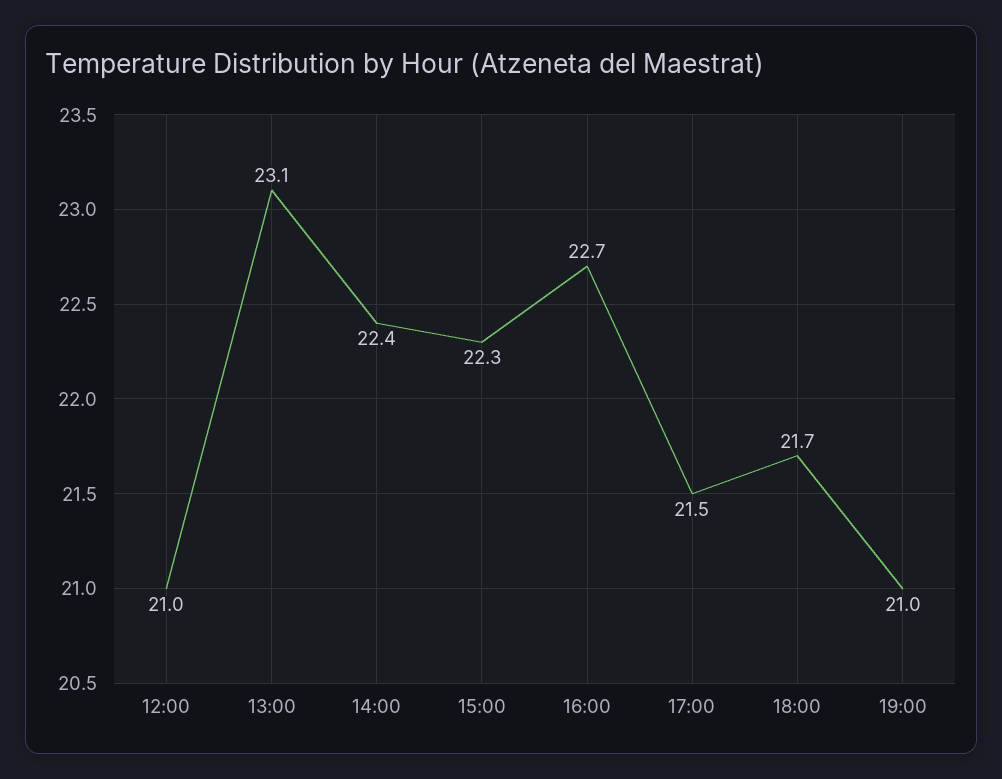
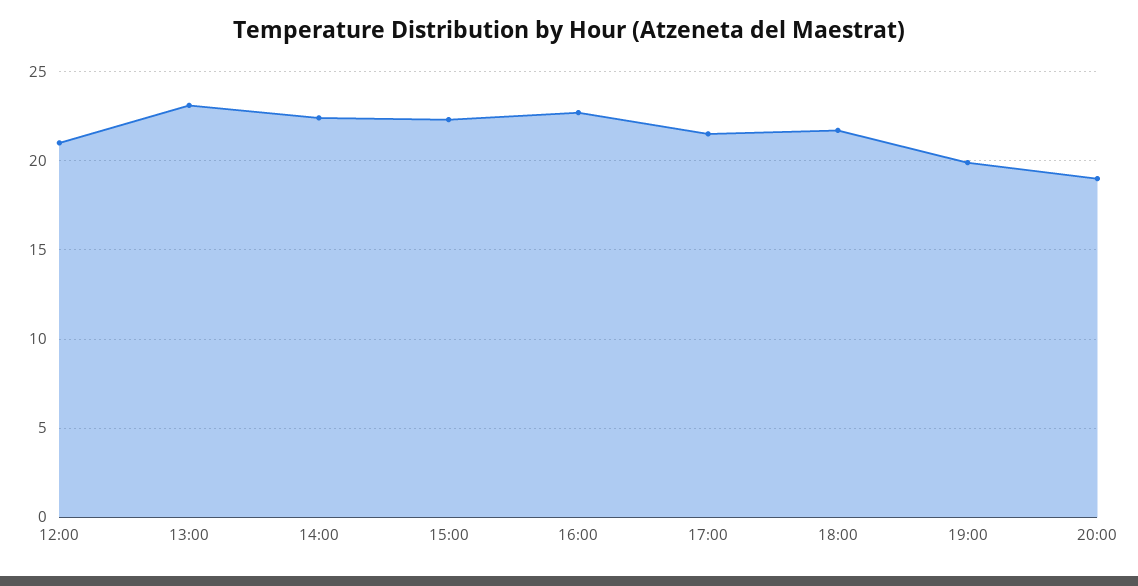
19:00: 21 -> 20
20:00: none -> 19

